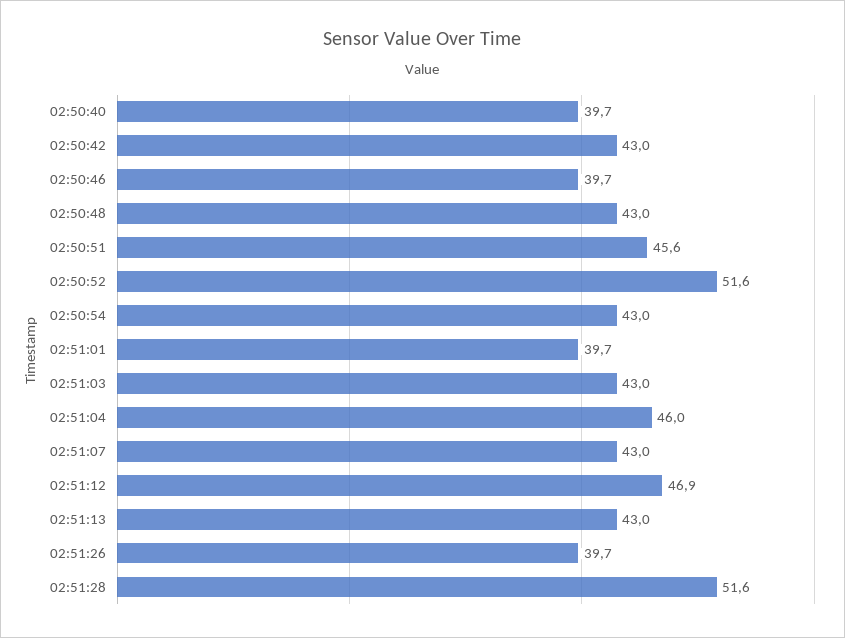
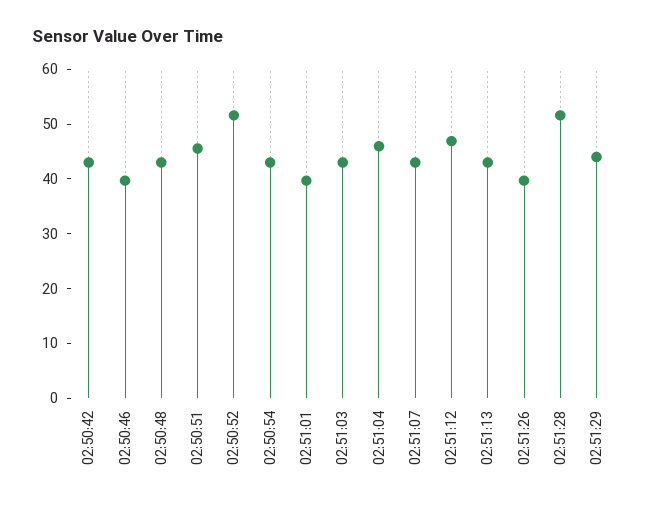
02:50:40: 39.7 -> none
02:51:29: none -> 44

